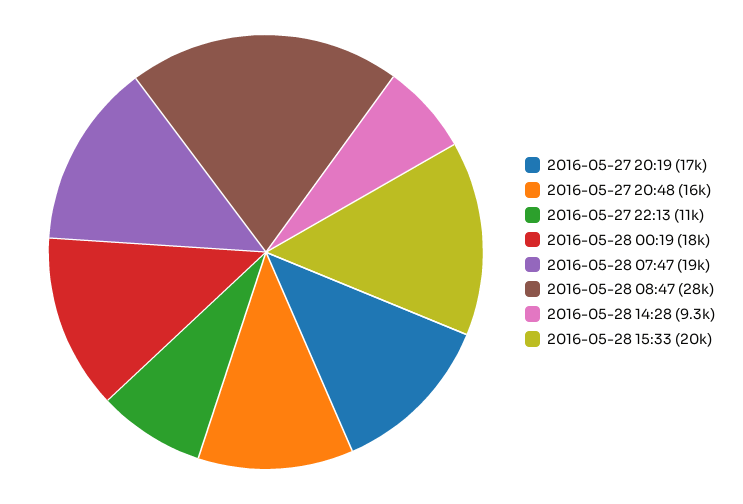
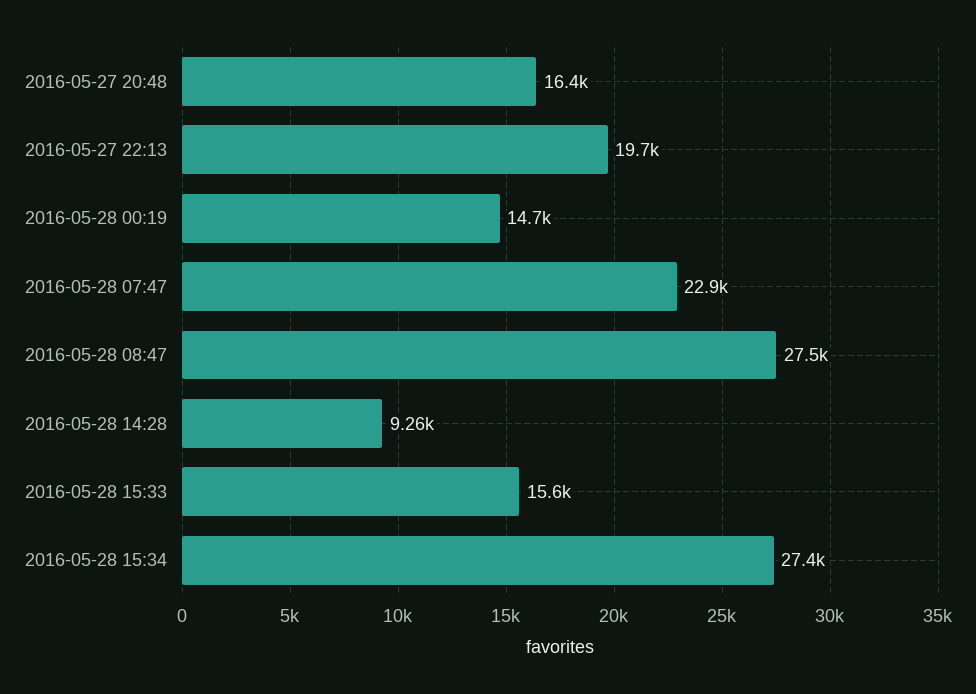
2016-05-27 20:19: 17000 -> none
2016-05-27 22:13: 11000 -> 19700
2016-05-28 00:19: 18000 -> 14700
2016-05-28 07:47: 19000 -> 22900
2016-05-28 15:33: 20000 -> 15600
2016-05-28 15:34: none -> 27400

